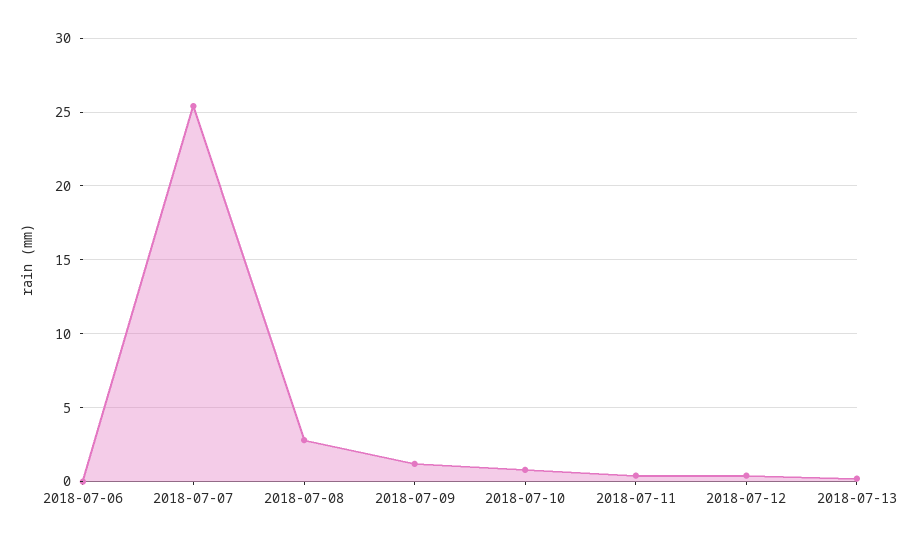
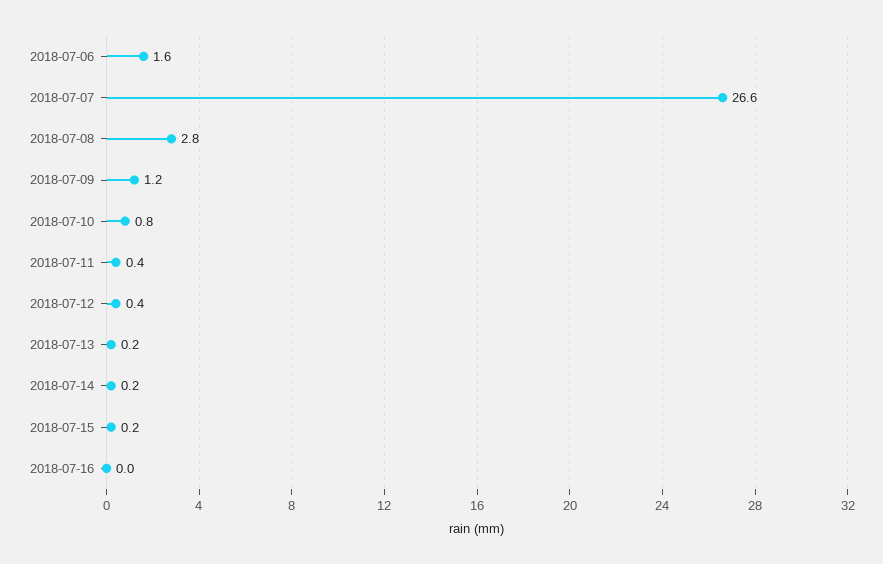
2018-07-06: 0 -> 1.6
2018-07-07: 25.5 -> 26.6
2018-07-14: none -> 0.2
2018-07-15: none -> 0.2
2018-07-16: none -> 0

